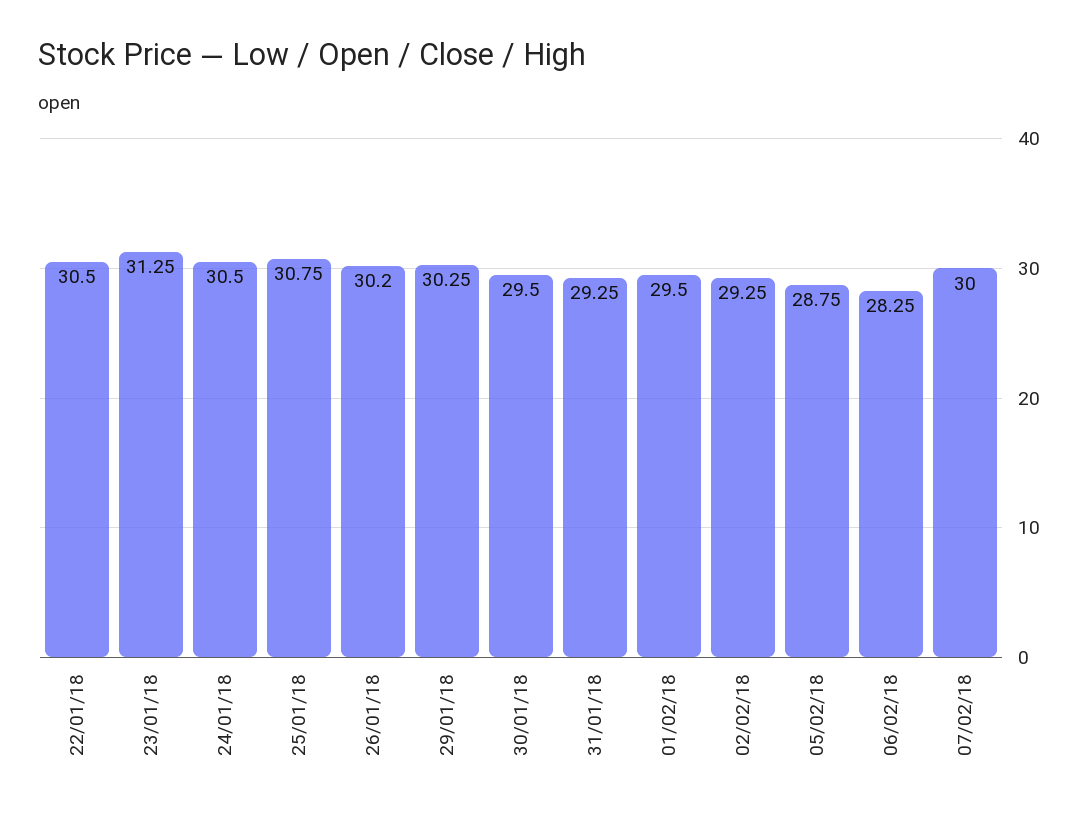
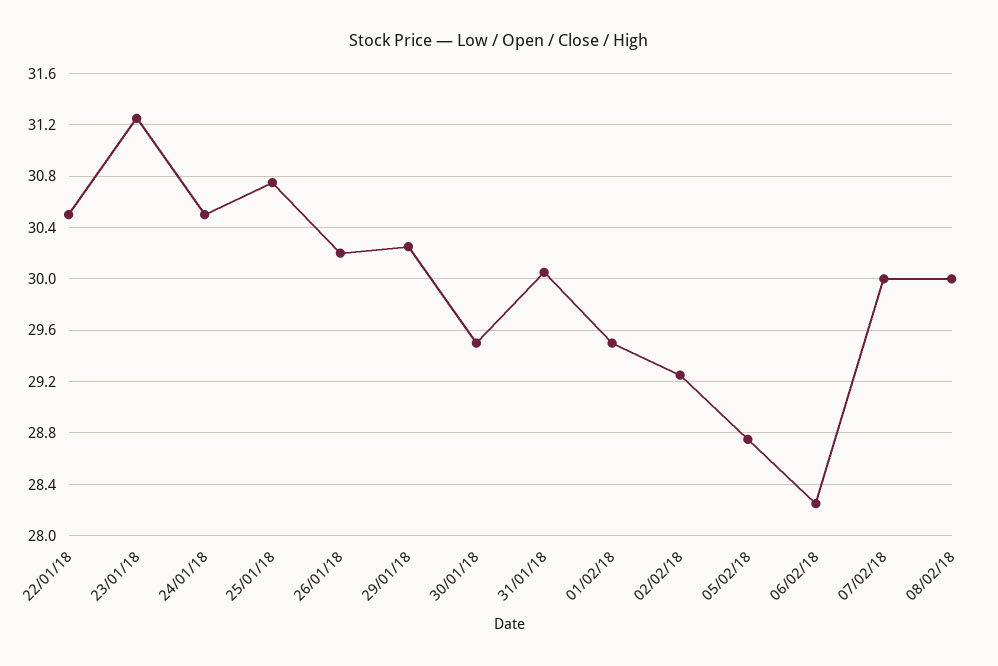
31/01/18: 29.25 -> 30.05
08/02/18: none -> 30

